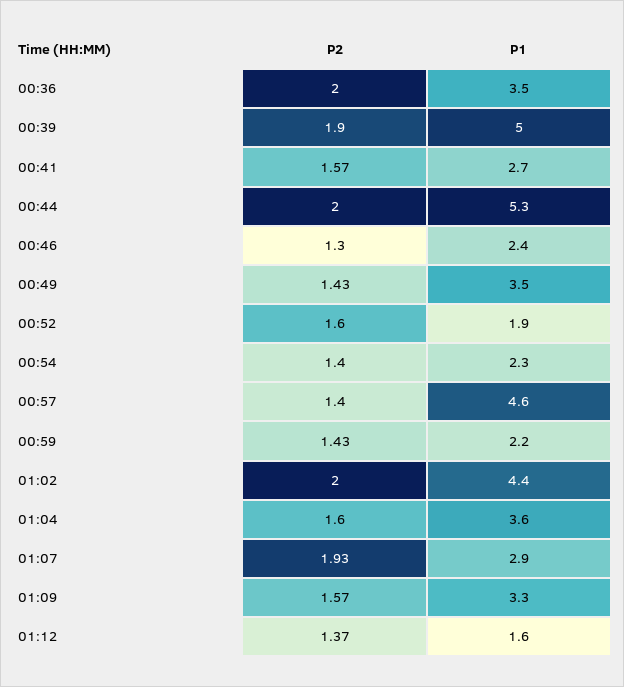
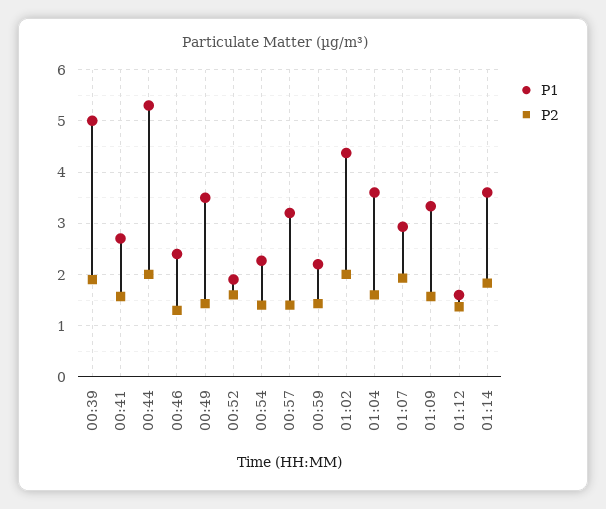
P2, 00:36: 2 -> none
P1, 00:36: 3.5 -> none
P1, 00:57: 4.6 -> 3.2
P1, 01:14: none -> 3.6
P2, 01:14: none -> 1.8

